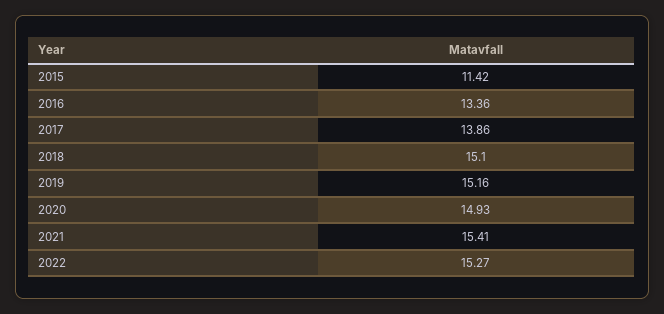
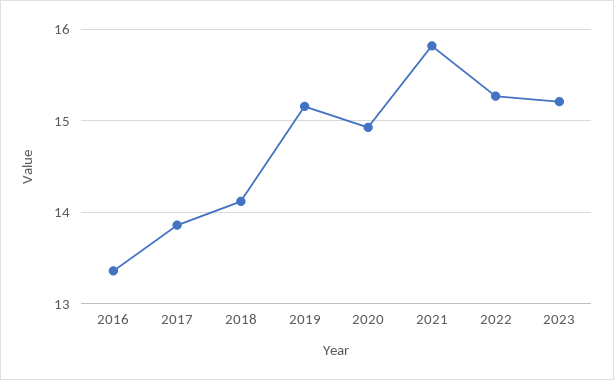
2015: 11.42 -> none
2018: 15.1 -> 14.1
2021: 15.41 -> 15.8
2023: none -> 15.2

